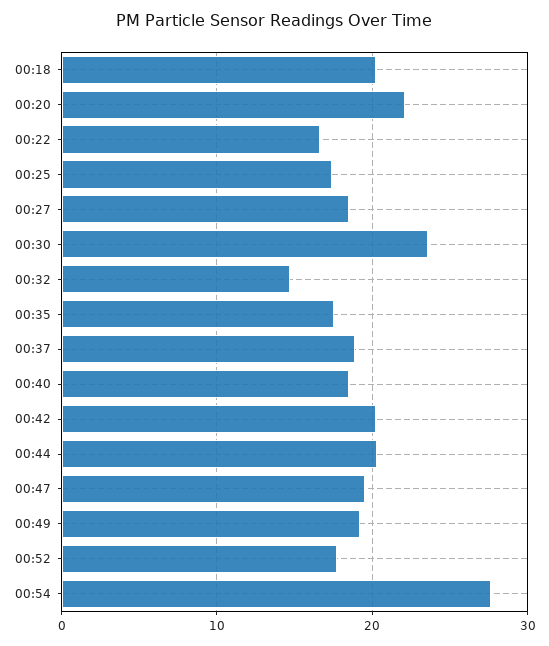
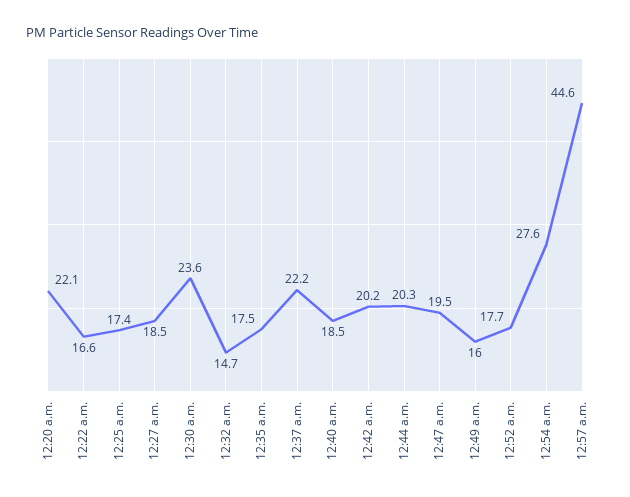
00:18: 20 -> none
00:37: 19 -> 22.2
00:49: 19 -> 16
12:57 a.m.: none -> 44.6

